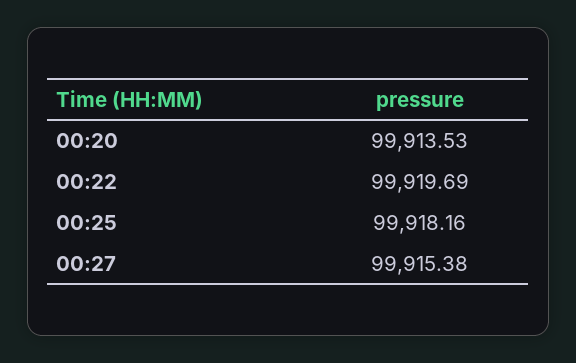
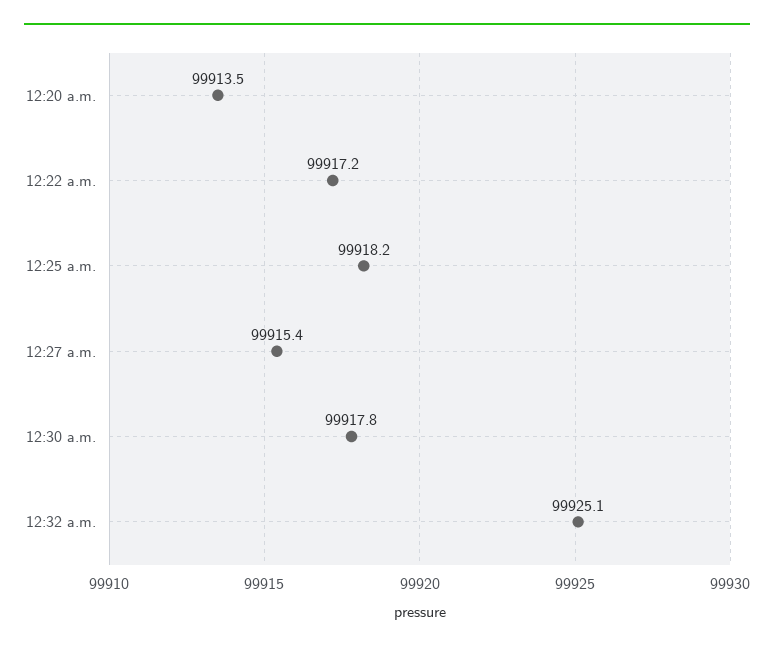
00:22: 99919.69 -> 99917.2
12:30 a.m.: none -> 99917.8
12:32 a.m.: none -> 99925.1

